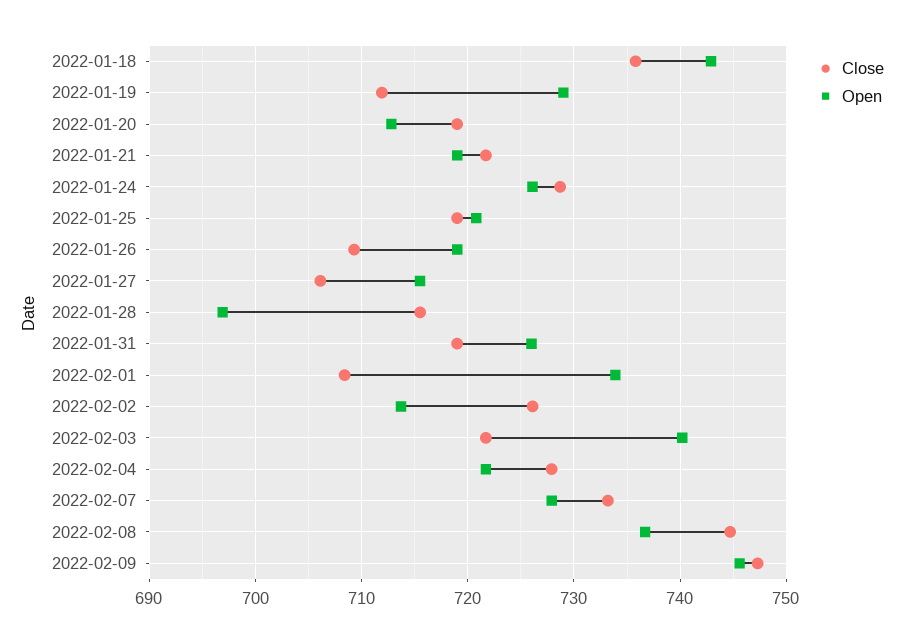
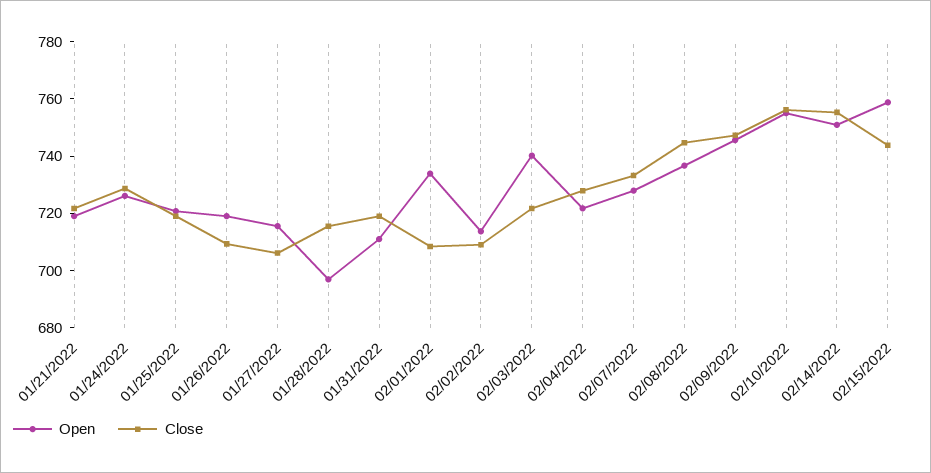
Close, 2022-01-18: 736 -> none
Open, 2022-01-18: 743 -> none
Close, 2022-01-19: 712 -> none
Open, 2022-01-19: 729 -> none
Close, 2022-01-20: 719 -> none
Open, 2022-01-20: 713 -> none
Open, 2022-01-31: 726 -> 710
Close, 2022-02-02: 726 -> 710
Open, 02/10/2022: none -> 755
Close, 02/10/2022: none -> 755
Open, 02/14/2022: none -> 750
Close, 02/14/2022: none -> 755
Open, 02/15/2022: none -> 760
Close, 02/15/2022: none -> 745

